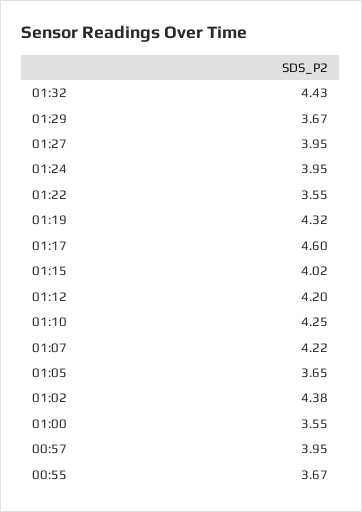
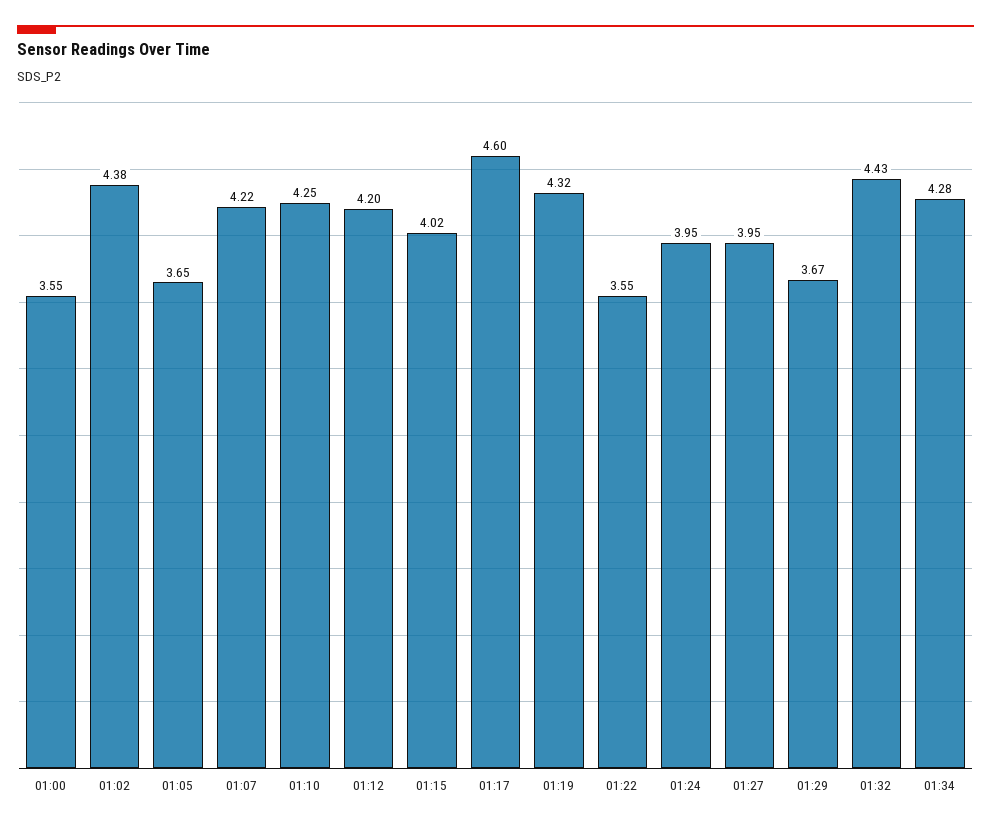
00:57: 3.95 -> none
00:55: 3.67 -> none
01:34: none -> 4.28

